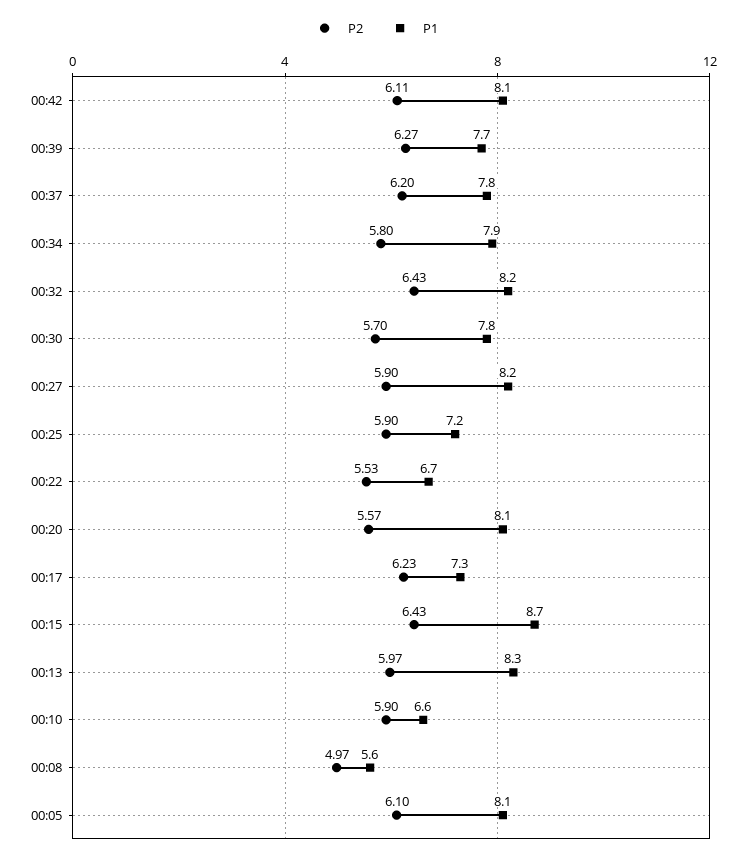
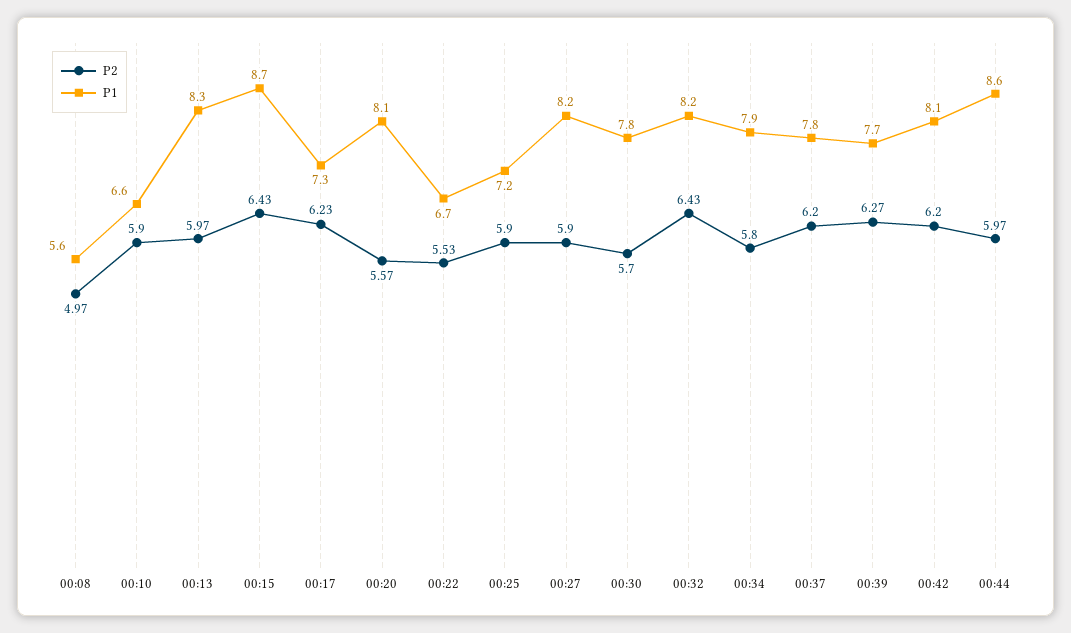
P2, 00:42: 6.11 -> 6.2
P2, 00:05: 6.1 -> none
P1, 00:05: 8.1 -> none
P2, 00:44: none -> 5.97
P1, 00:44: none -> 8.6

